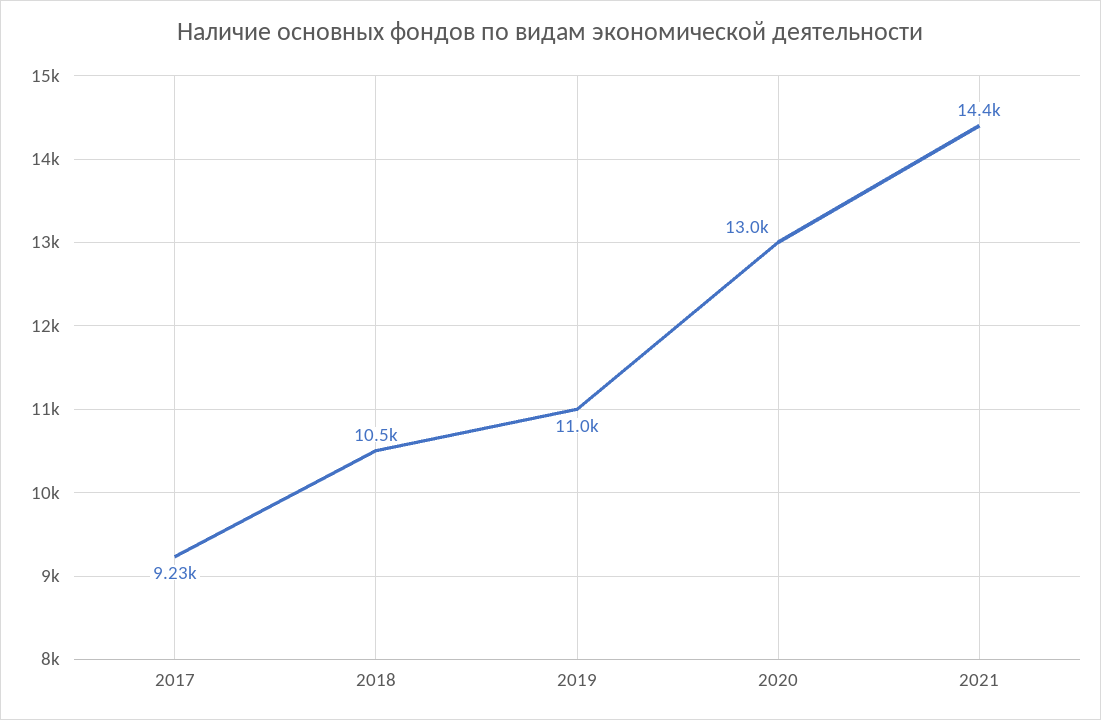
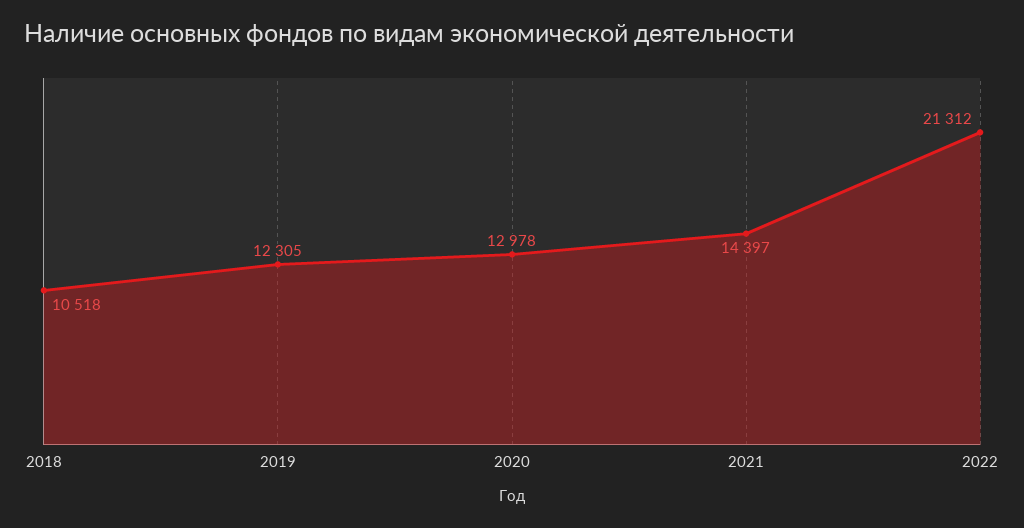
2017: 9230 -> none
2019: 11000 -> 12305
2022: none -> 21312

